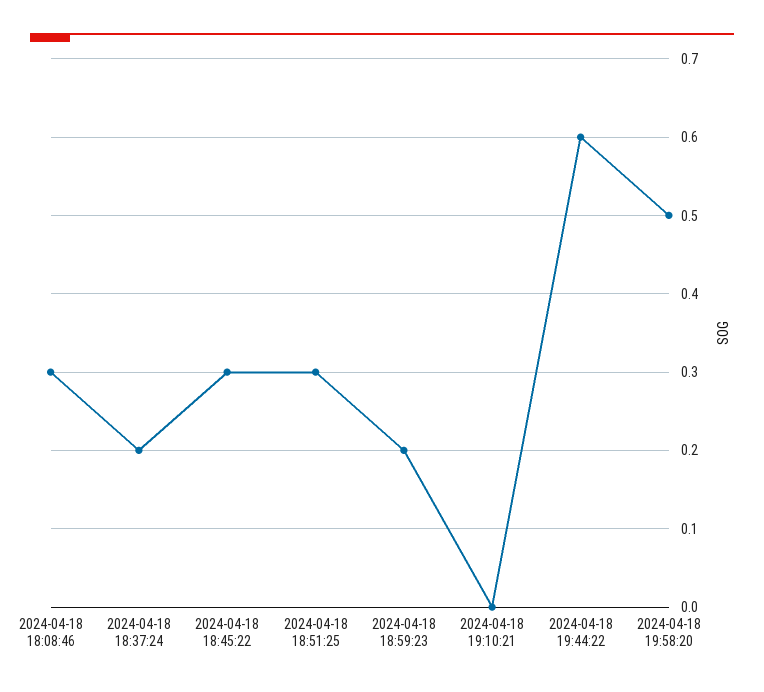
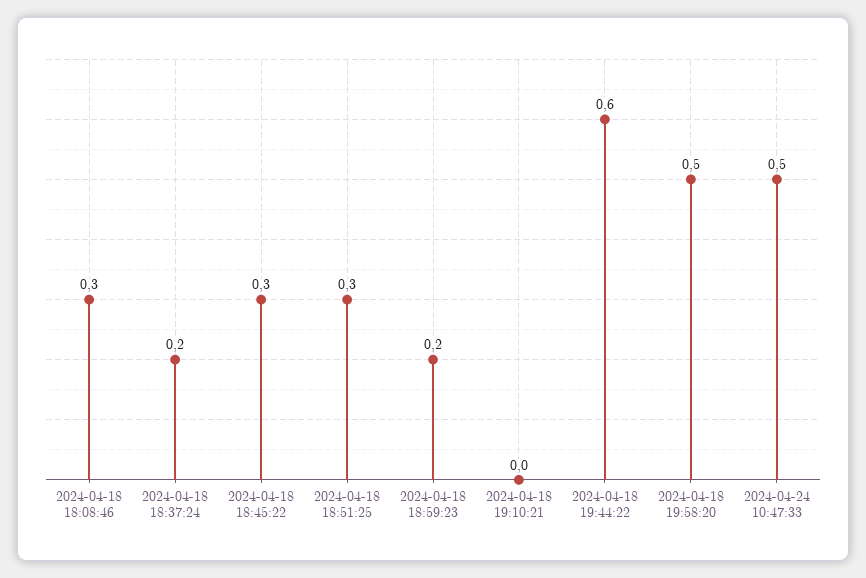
2024-04-24 10:47:33: none -> 0.5

